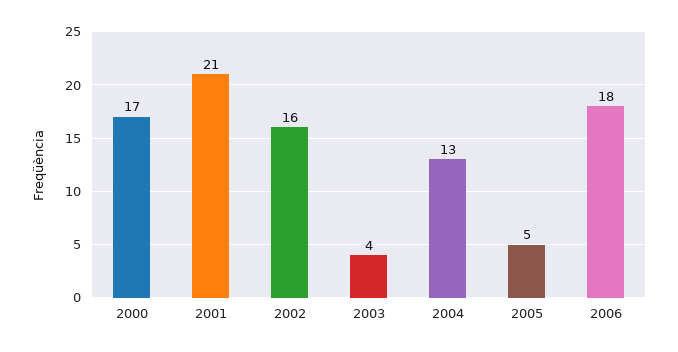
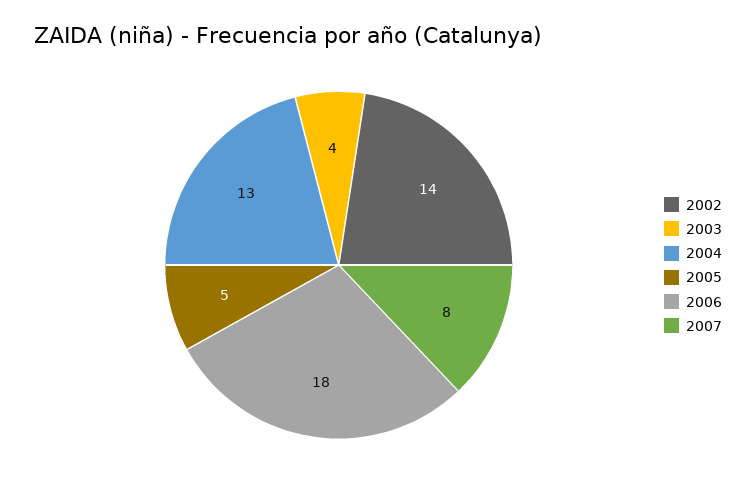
2000: 17 -> none
2001: 21 -> none
2002: 16 -> 14
2007: none -> 8

